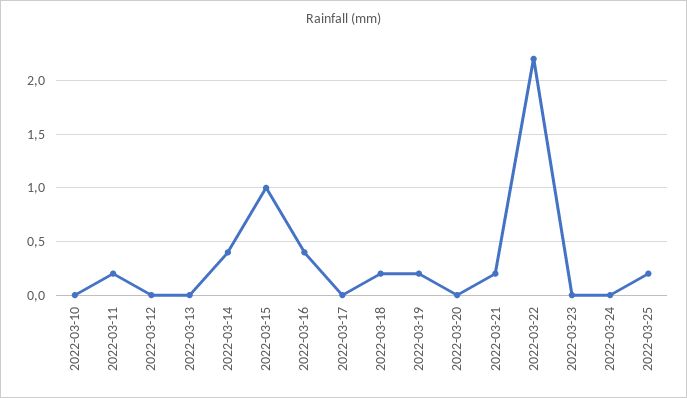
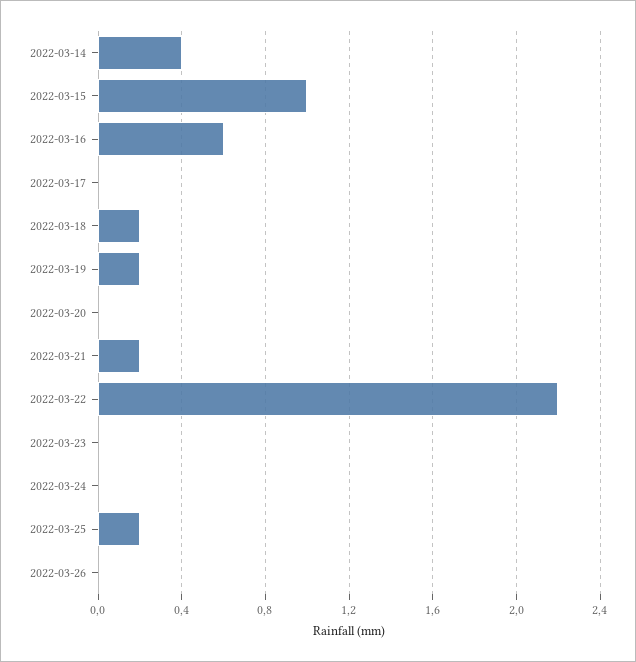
2022-03-10: 0 -> none
2022-03-11: 0.2 -> none
2022-03-12: 0 -> none
2022-03-13: 0 -> none
2022-03-16: 0.4 -> 0.6
2022-03-26: none -> 0

